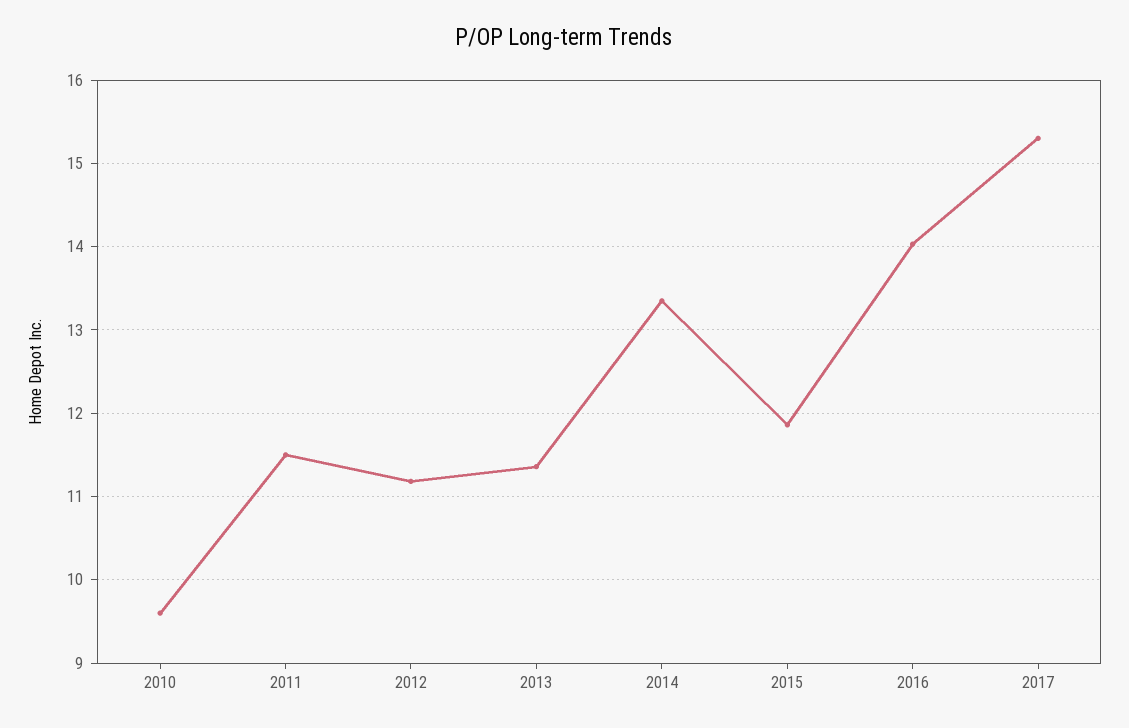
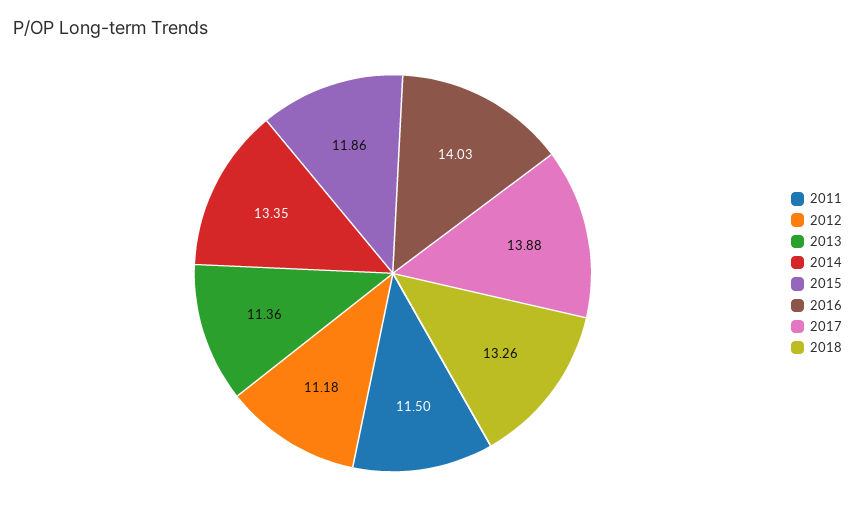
2010: 9.6 -> none
2017: 15.3 -> 13.88
2018: none -> 13.26

